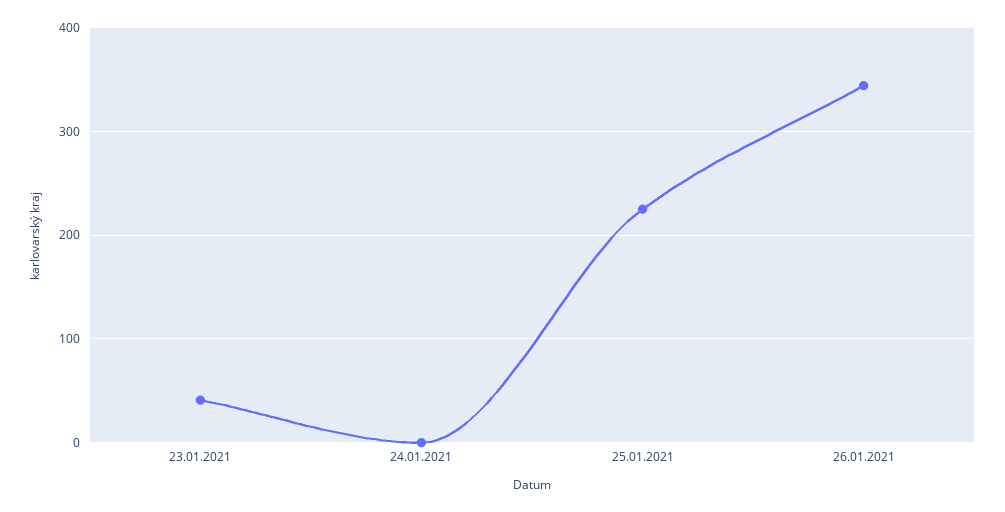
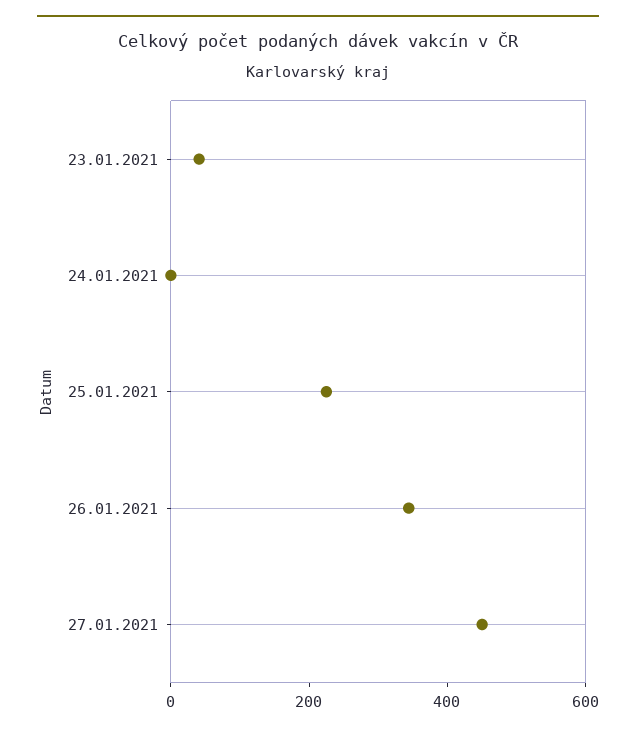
27.01.2021: none -> 450

